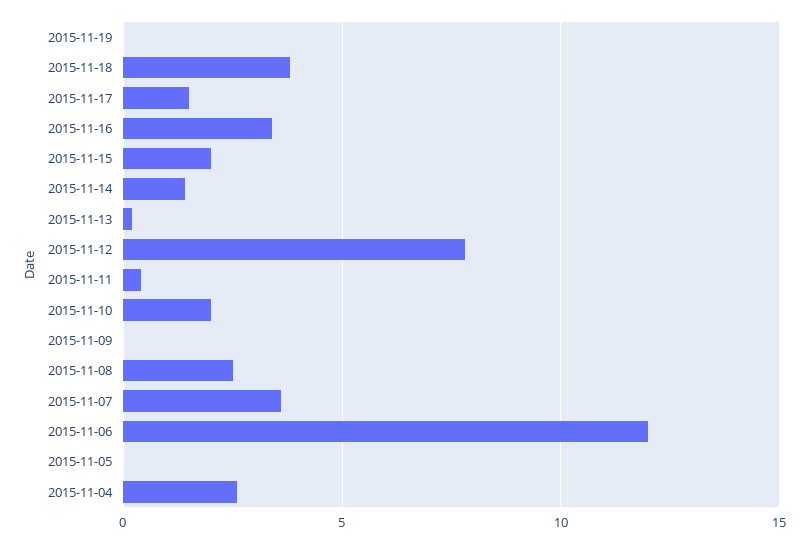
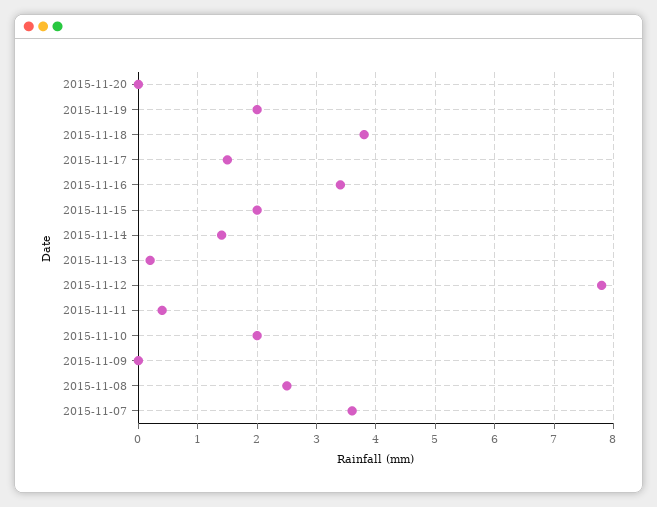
2015-11-19: 0 -> 2
2015-11-06: 12 -> none
2015-11-05: 0 -> none
2015-11-04: 2.5 -> none
2015-11-20: none -> 0

